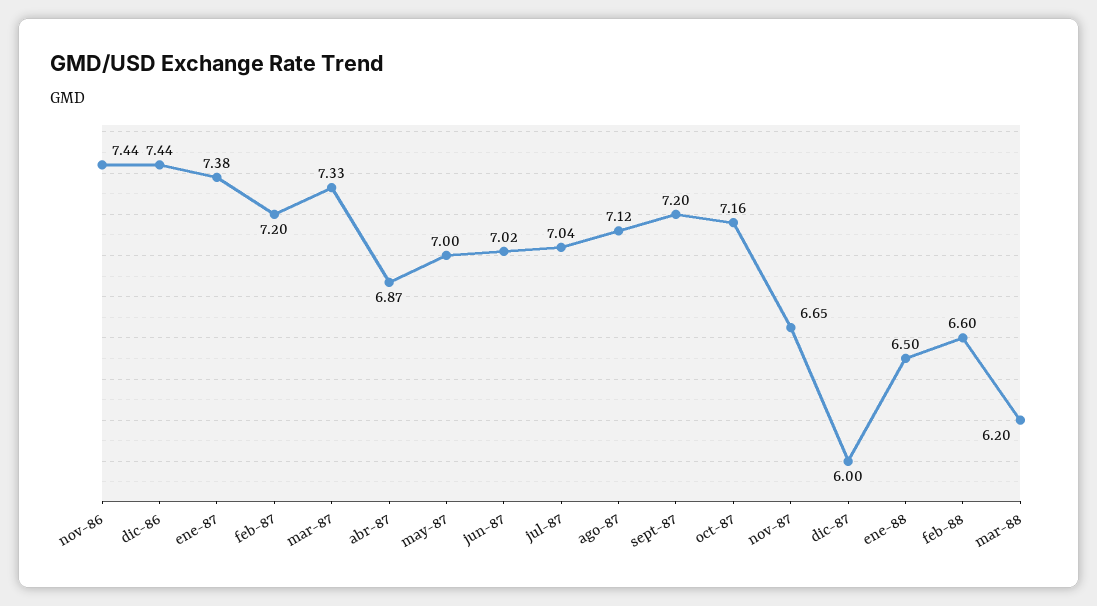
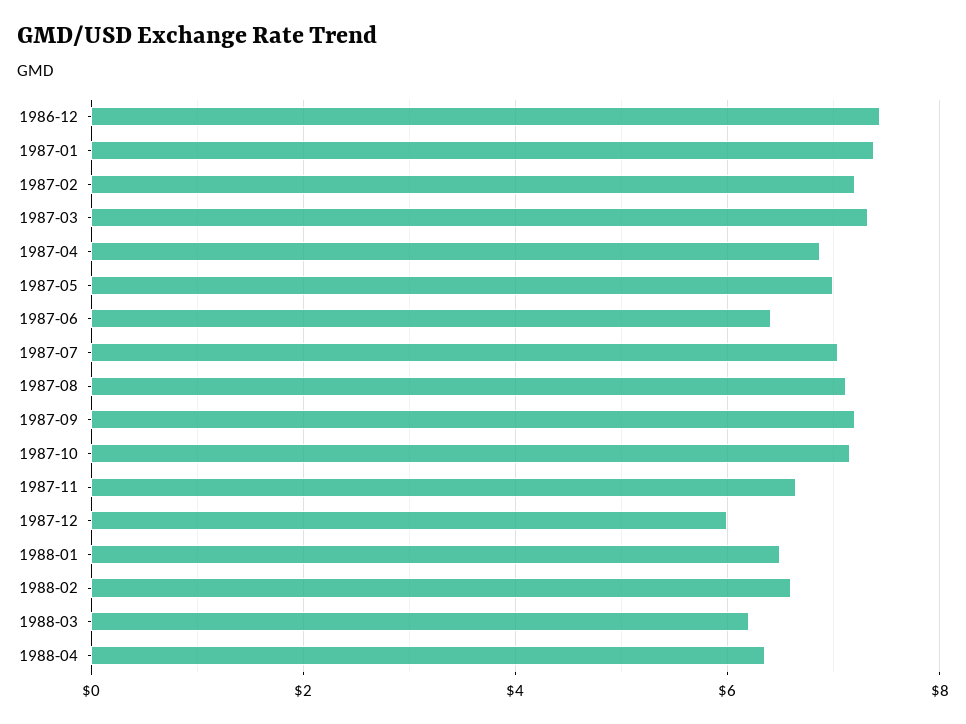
nov-86: 7.44 -> none
jun-87: 7.02 -> 6.4
1988-04: none -> 6.4

